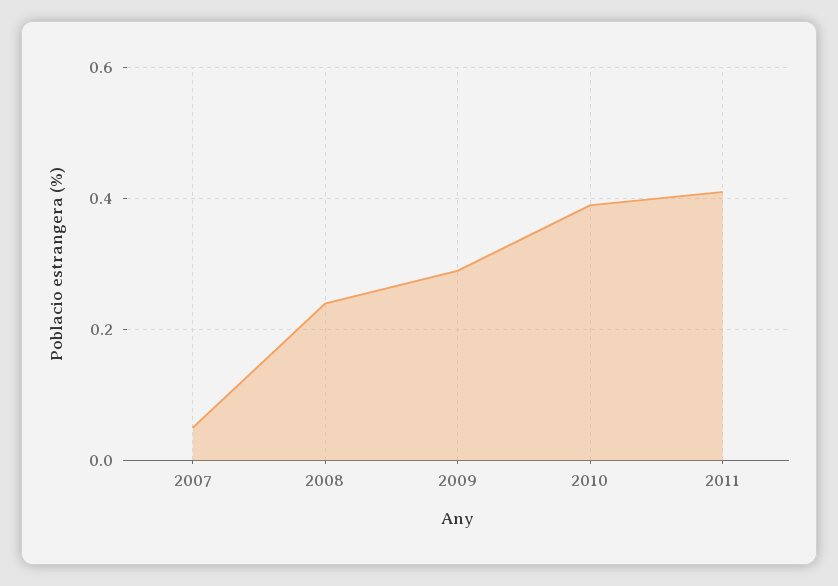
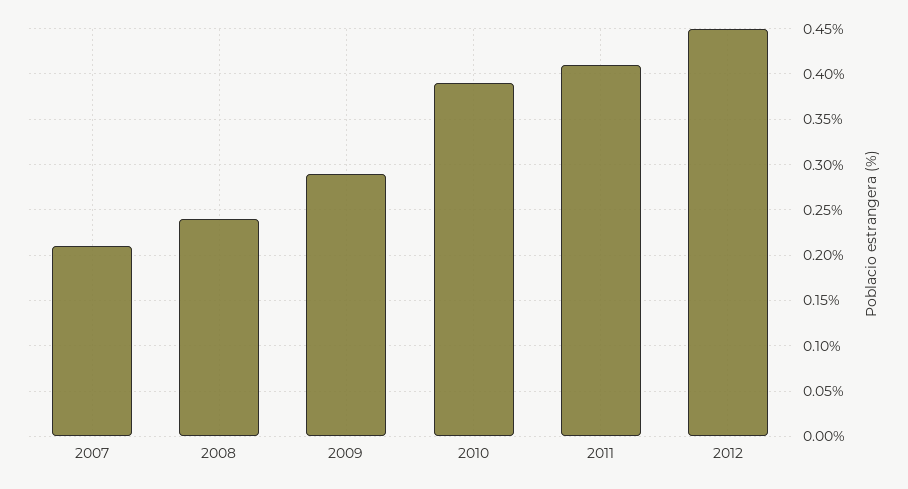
2007: 0.05 -> 0.21
2012: none -> 0.45

